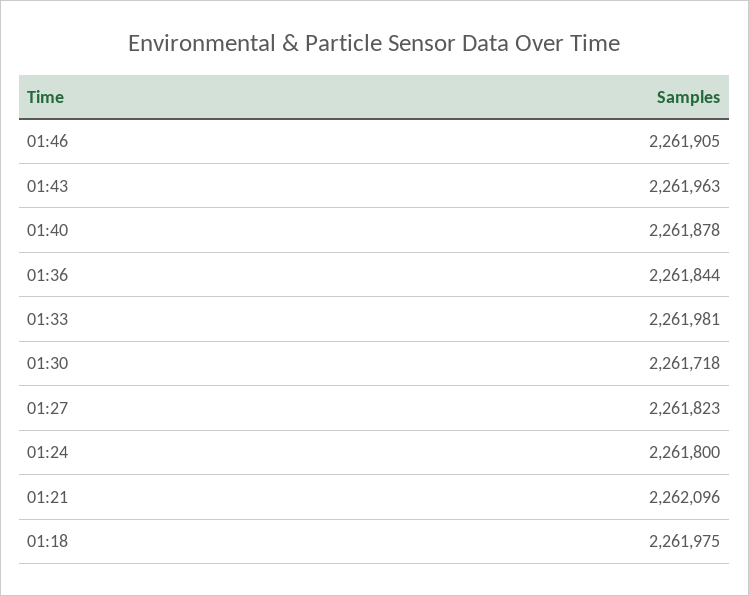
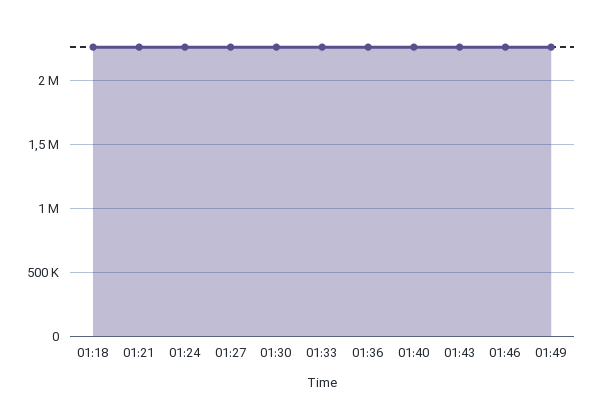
01:49: none -> 2250000

